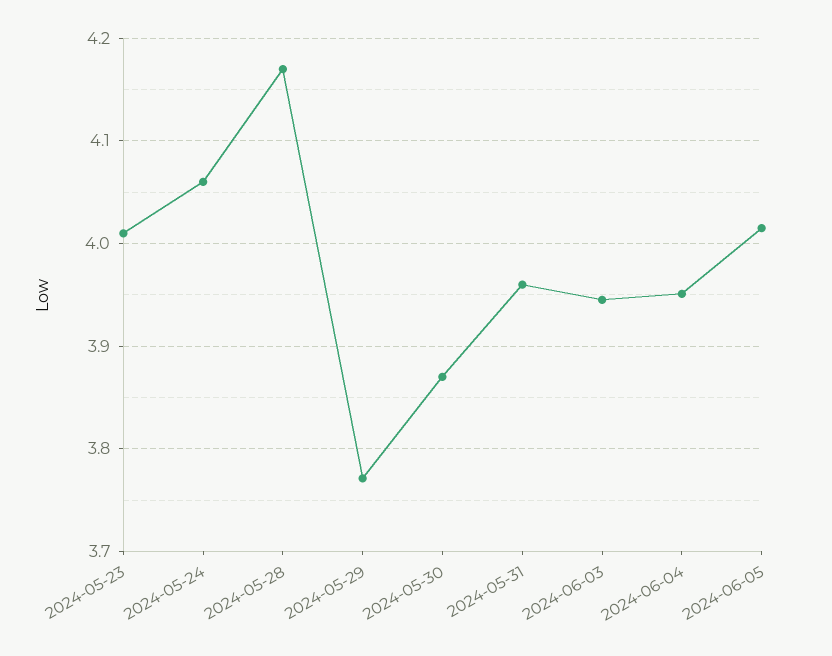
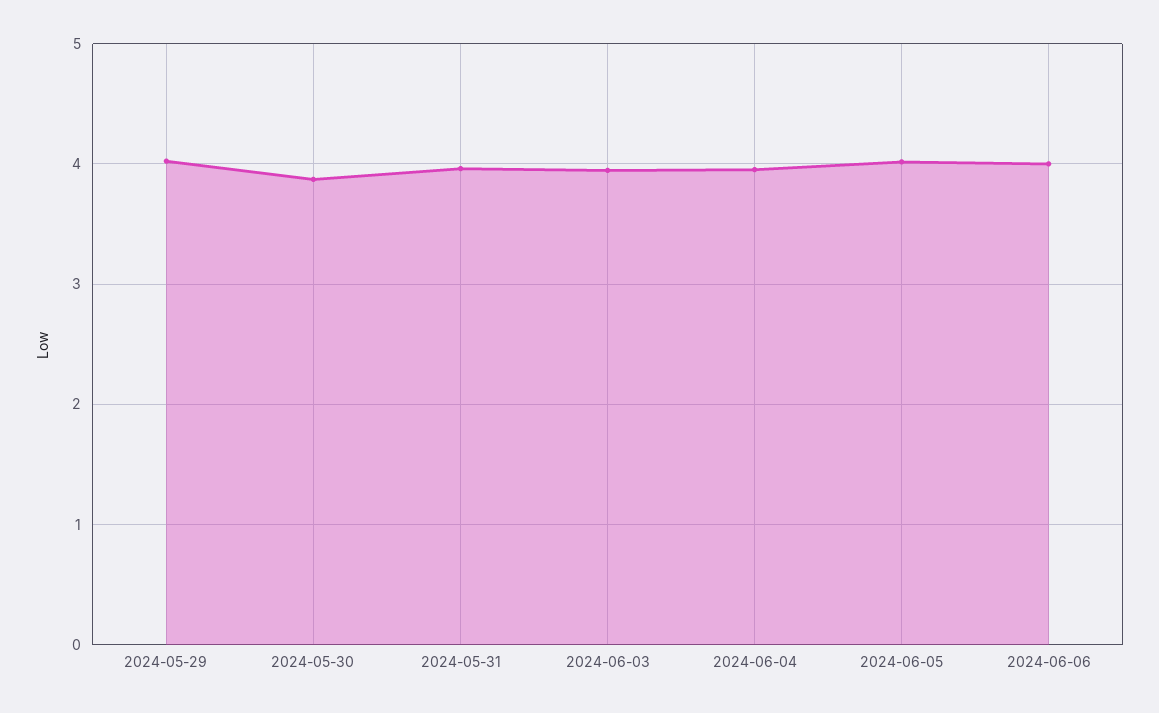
2024-05-23: 4.01 -> none
2024-05-24: 4.06 -> none
2024-05-28: 4.17 -> none
2024-05-29: 3.77 -> 4
2024-06-06: none -> 4

